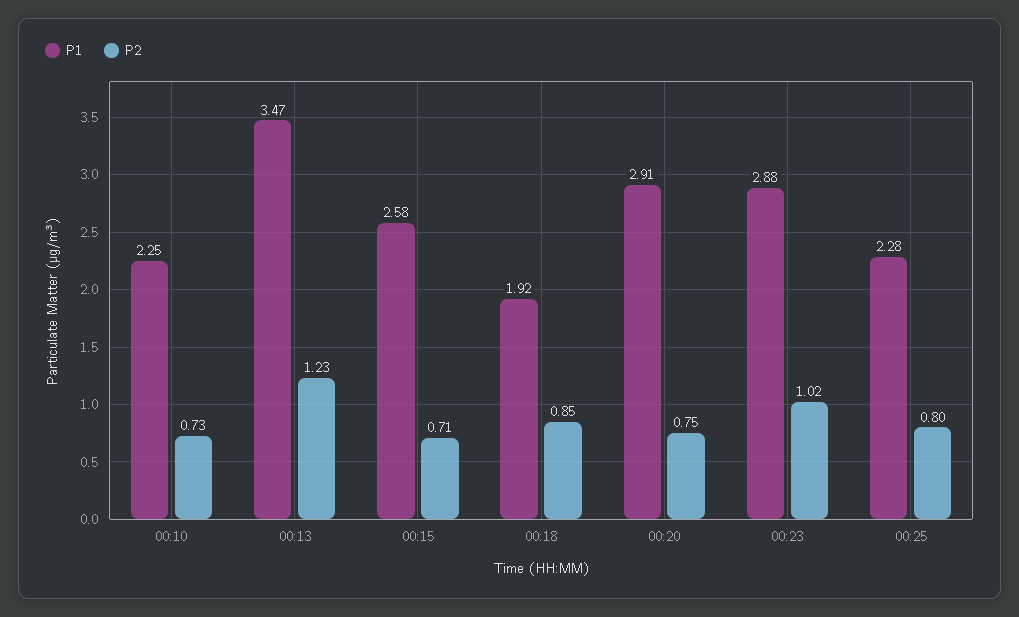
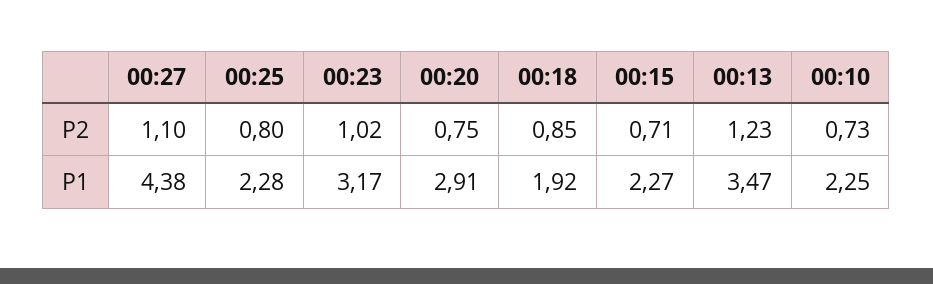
P1, 00:15: 2.58 -> 2.27
P1, 00:23: 2.88 -> 3.17
P2, 00:27: none -> 1.1
P1, 00:27: none -> 4.38

